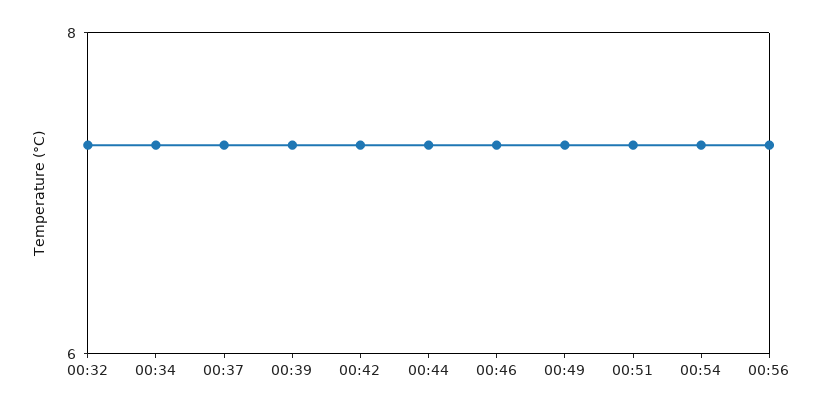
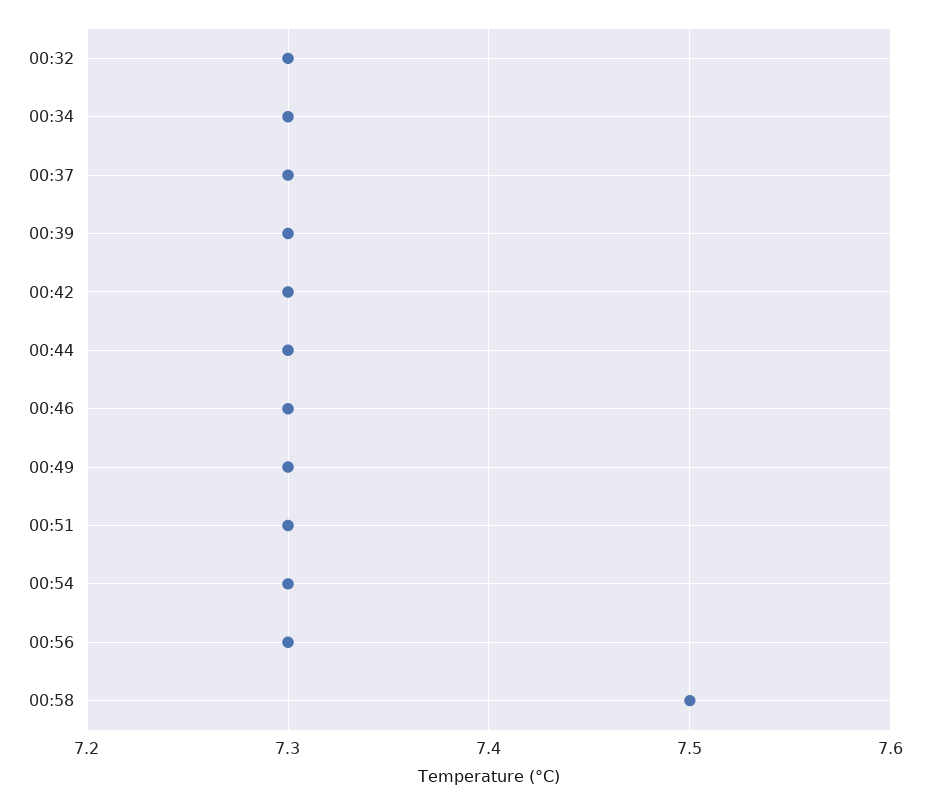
00:58: none -> 7.5

